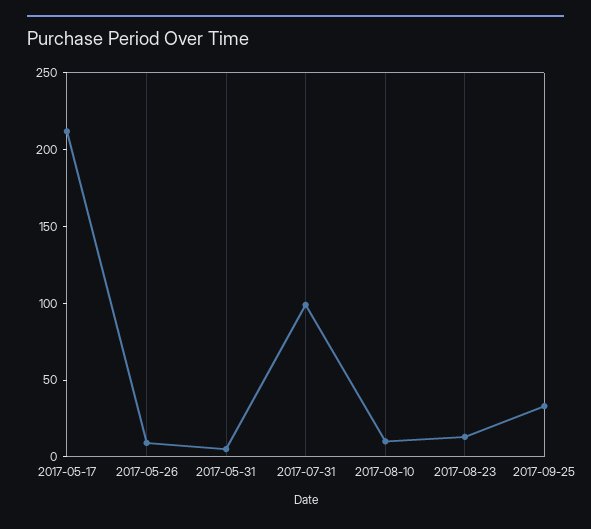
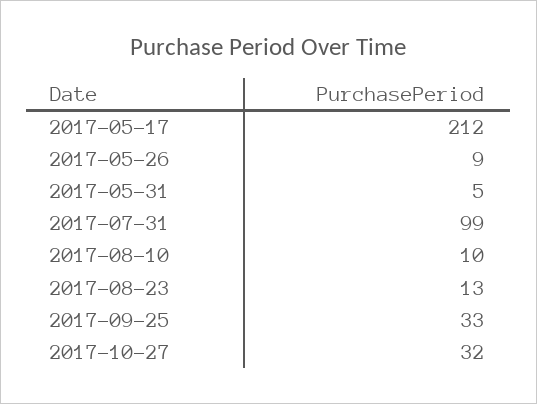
2017-10-27: none -> 32

